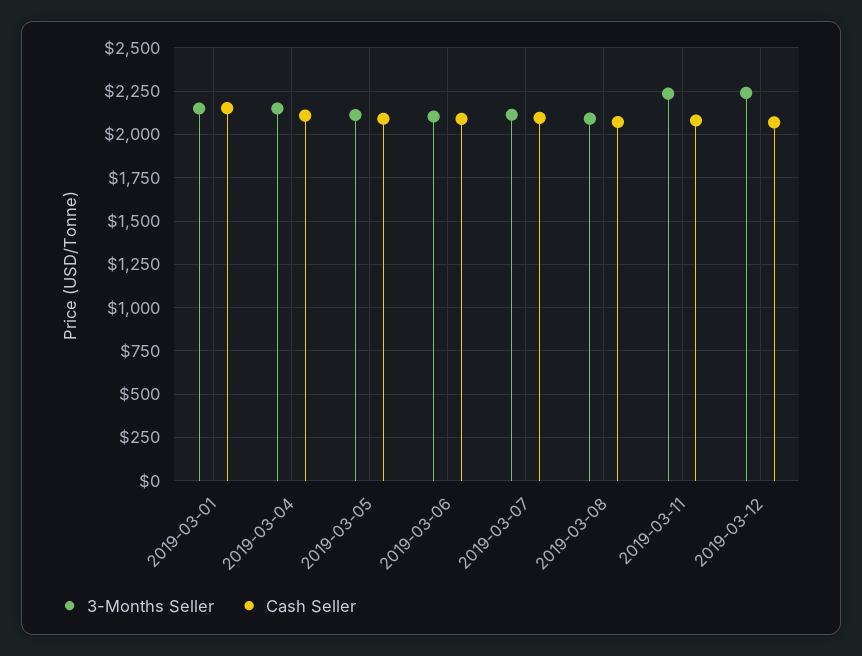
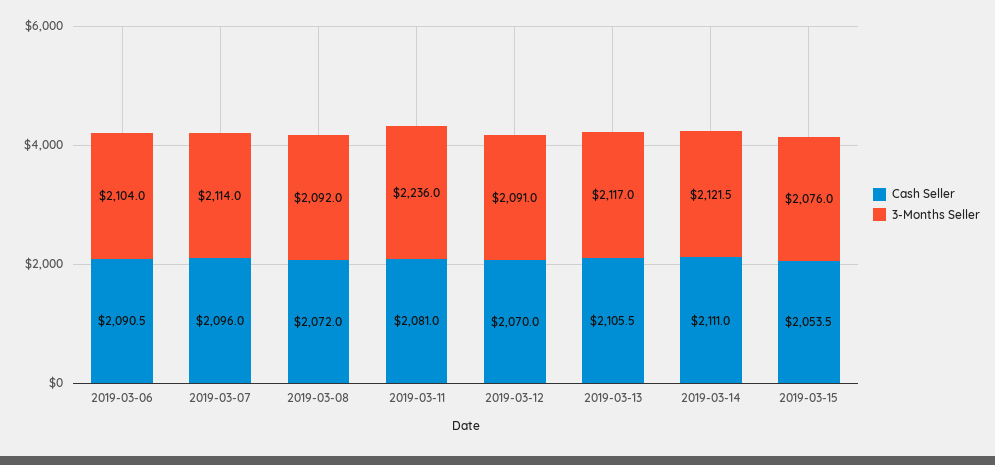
3-Months Seller, 2019-03-01: 2150 -> none
Cash Seller, 2019-03-01: 2150 -> none
3-Months Seller, 2019-03-04: 2150 -> none
Cash Seller, 2019-03-04: 2100 -> none
3-Months Seller, 2019-03-05: 2100 -> none
Cash Seller, 2019-03-05: 2100 -> none
3-Months Seller, 2019-03-12: 2250 -> 2091
Cash Seller, 2019-03-13: none -> 2105.5
3-Months Seller, 2019-03-13: none -> 2117
Cash Seller, 2019-03-14: none -> 2111
3-Months Seller, 2019-03-14: none -> 2121.5
Cash Seller, 2019-03-15: none -> 2053.5
3-Months Seller, 2019-03-15: none -> 2076

